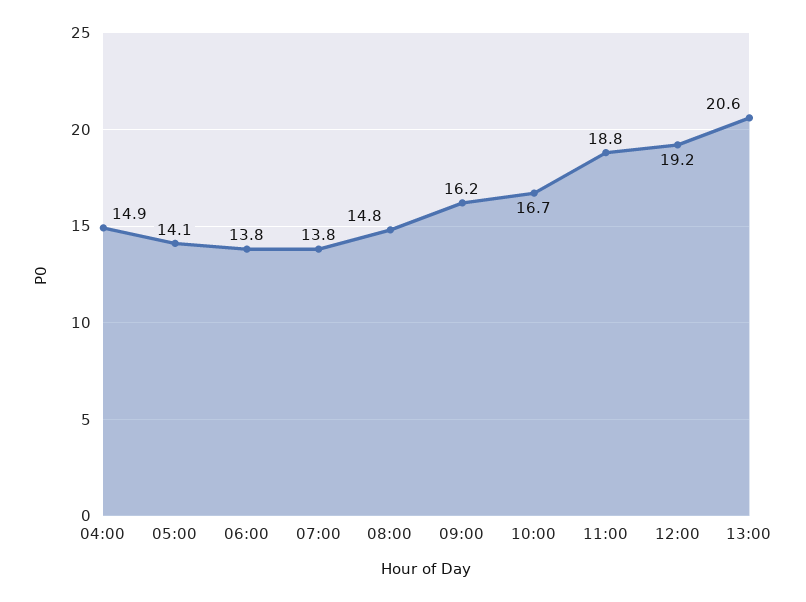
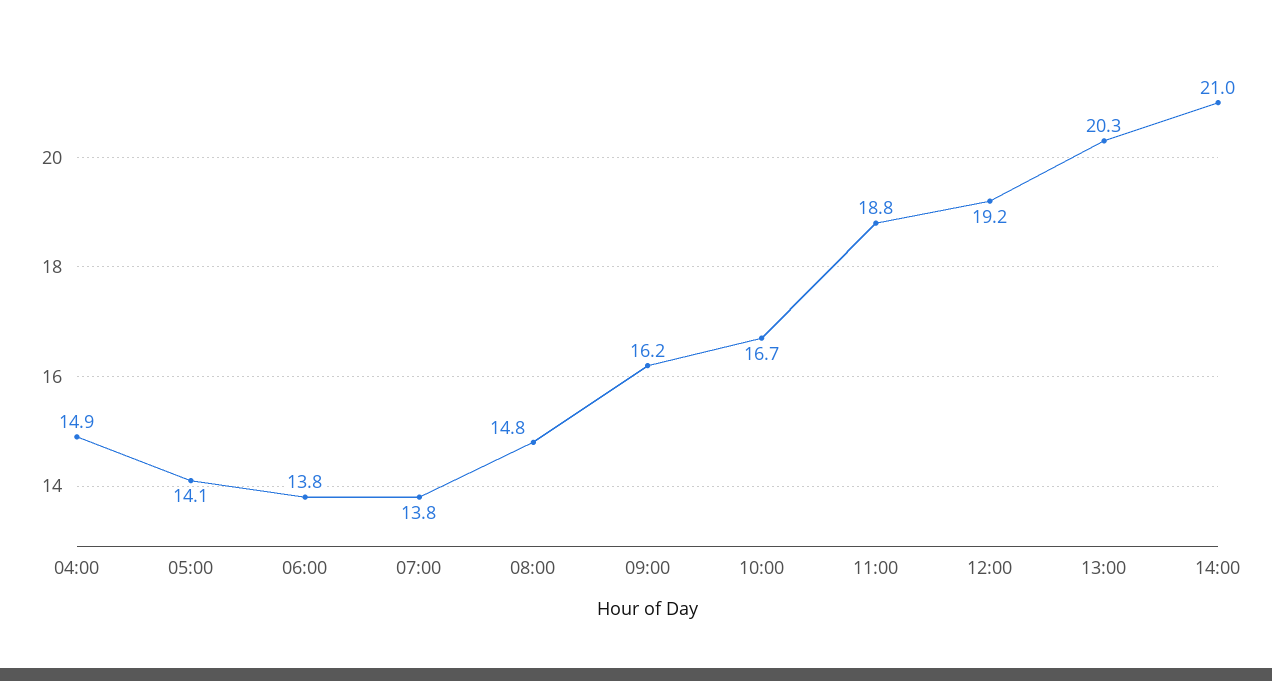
13:00: 20.6 -> 20.3
14:00: none -> 21

